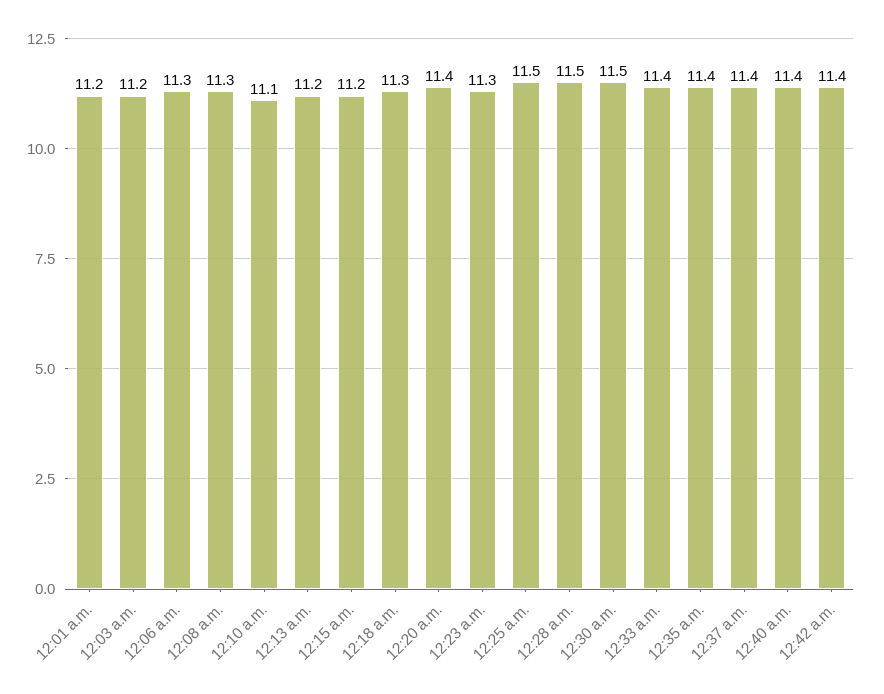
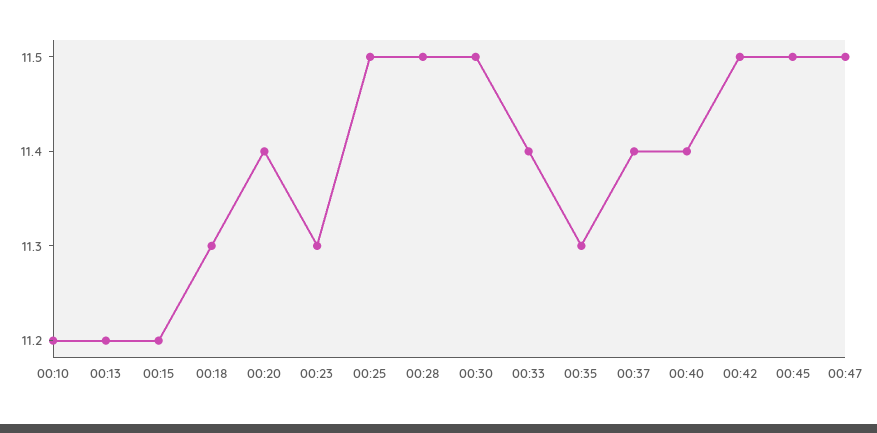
12:01 a.m.: 11.2 -> none
12:03 a.m.: 11.2 -> none
12:06 a.m.: 11.3 -> none
12:08 a.m.: 11.3 -> none
12:10 a.m.: 11.1 -> 11.2
12:35 a.m.: 11.4 -> 11.3
12:42 a.m.: 11.4 -> 11.5
00:45: none -> 11.5
00:47: none -> 11.5

